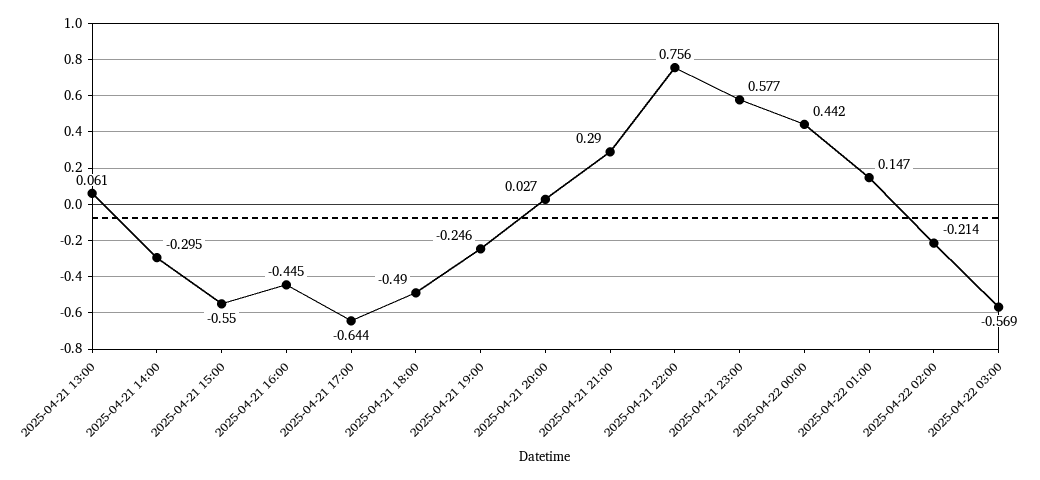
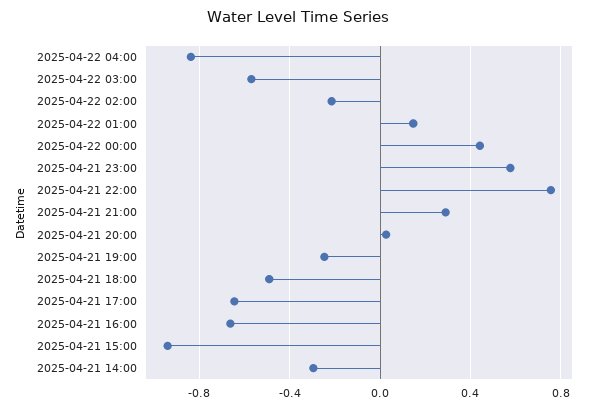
2025-04-21 13:00: 0.061 -> none
2025-04-21 15:00: -0.55 -> -0.95
2025-04-21 16:00: -0.445 -> -0.65
2025-04-22 04:00: none -> -0.85

